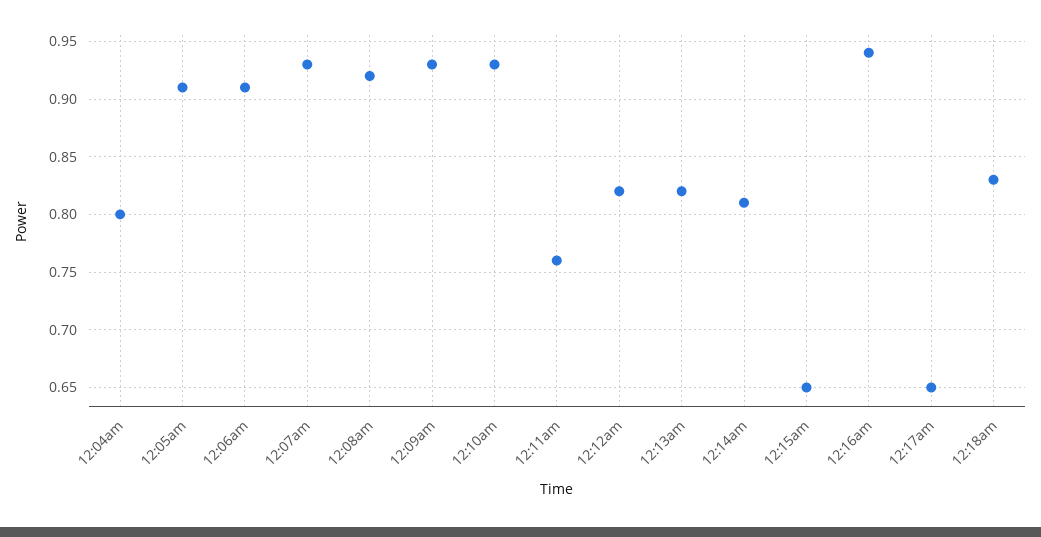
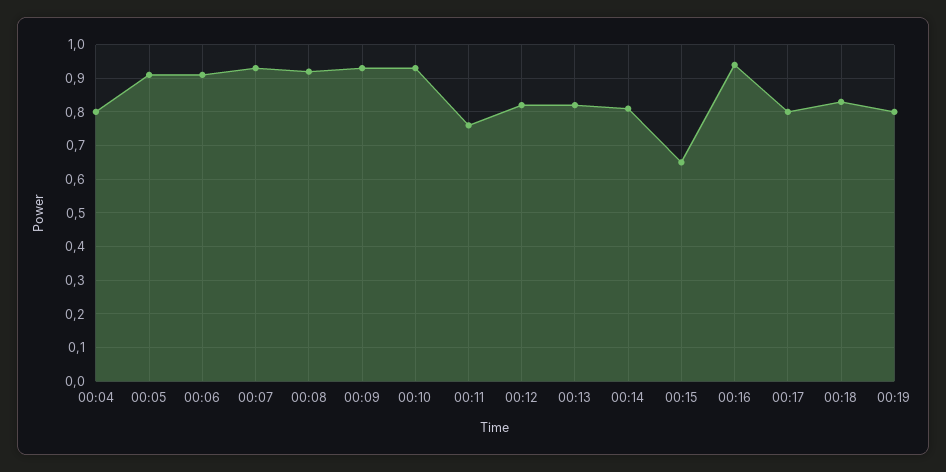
12:17am: 0.65 -> 0.8
00:19: none -> 0.8

